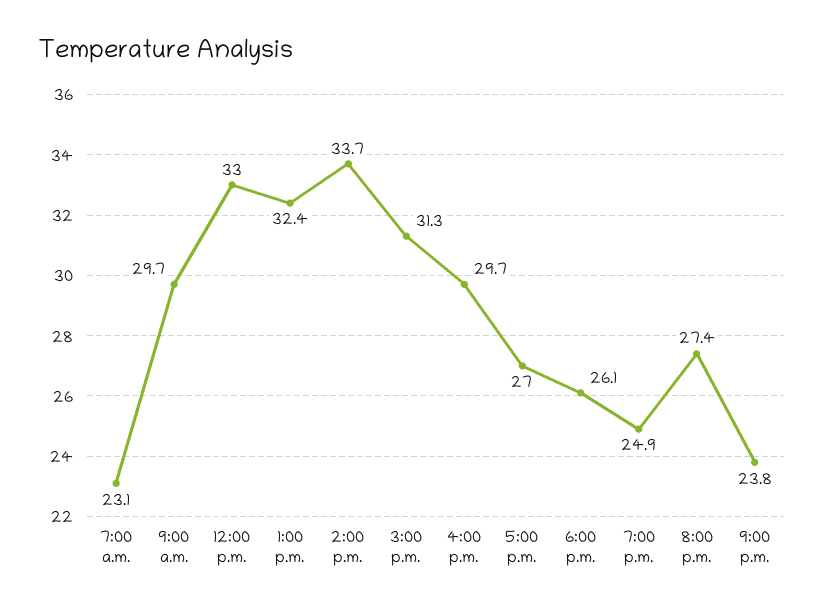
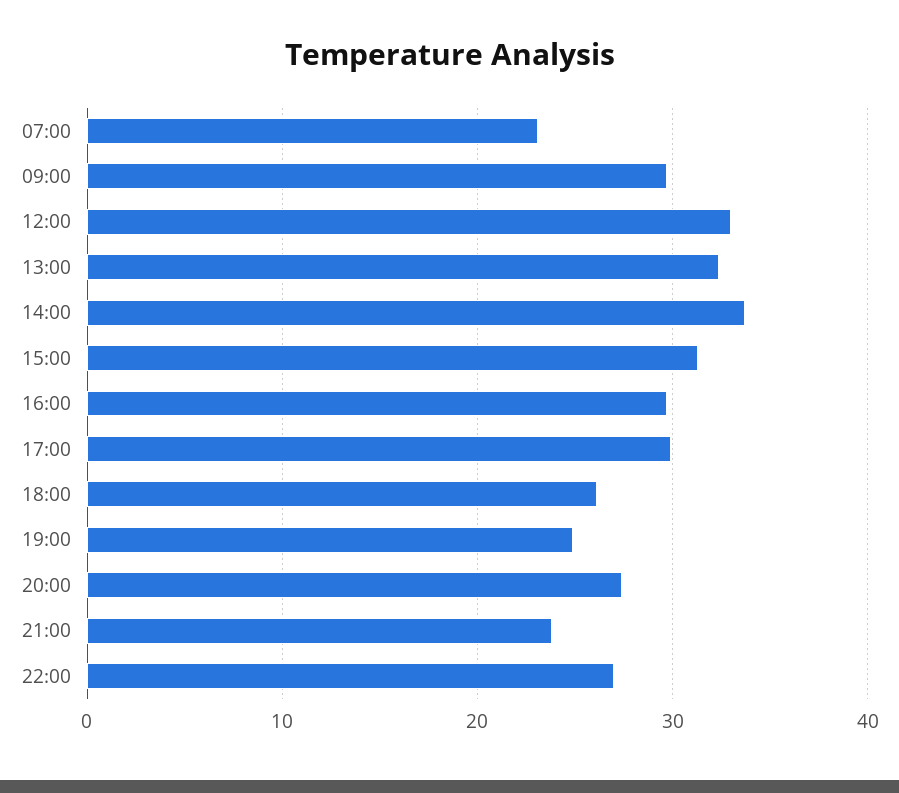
5:00 p.m.: 27 -> 30
22:00: none -> 27

